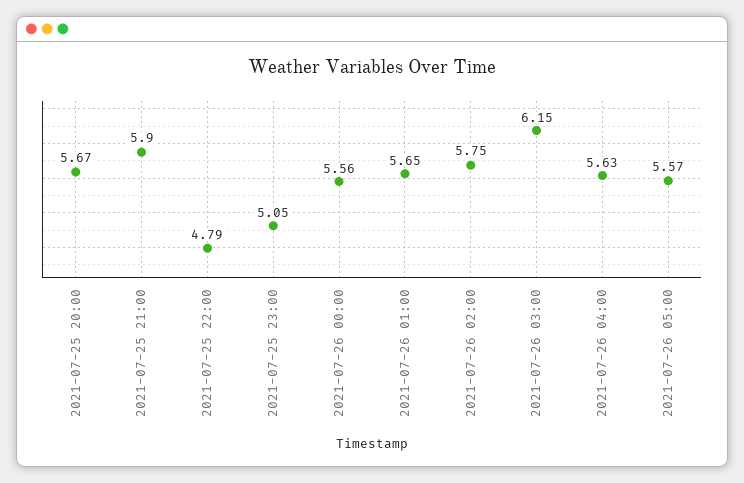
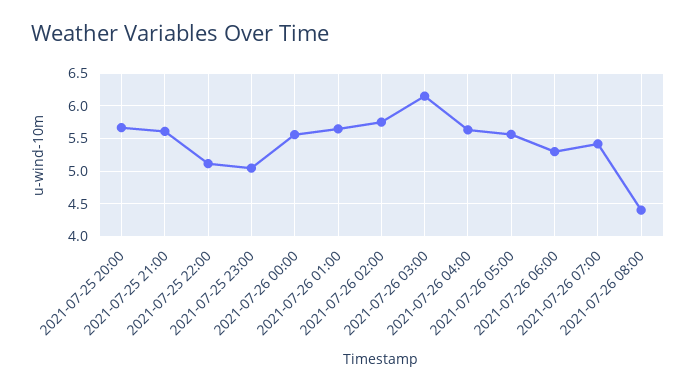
2021-07-25 21:00: 5.9 -> 5.6
2021-07-25 22:00: 4.79 -> 5.1
2021-07-26 06:00: none -> 5.3
2021-07-26 07:00: none -> 5.4
2021-07-26 08:00: none -> 4.4

